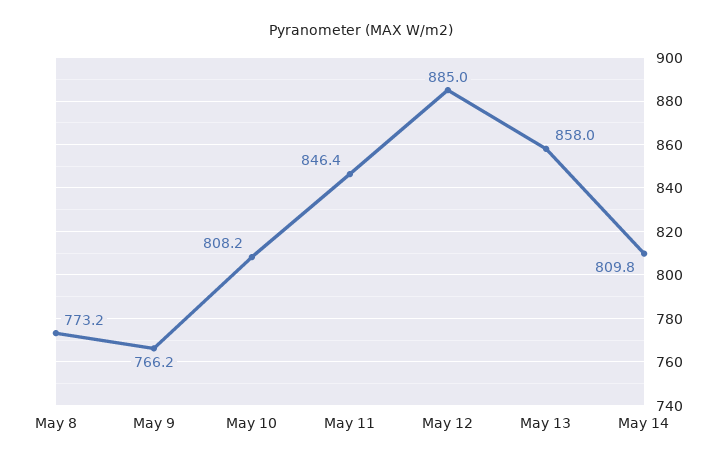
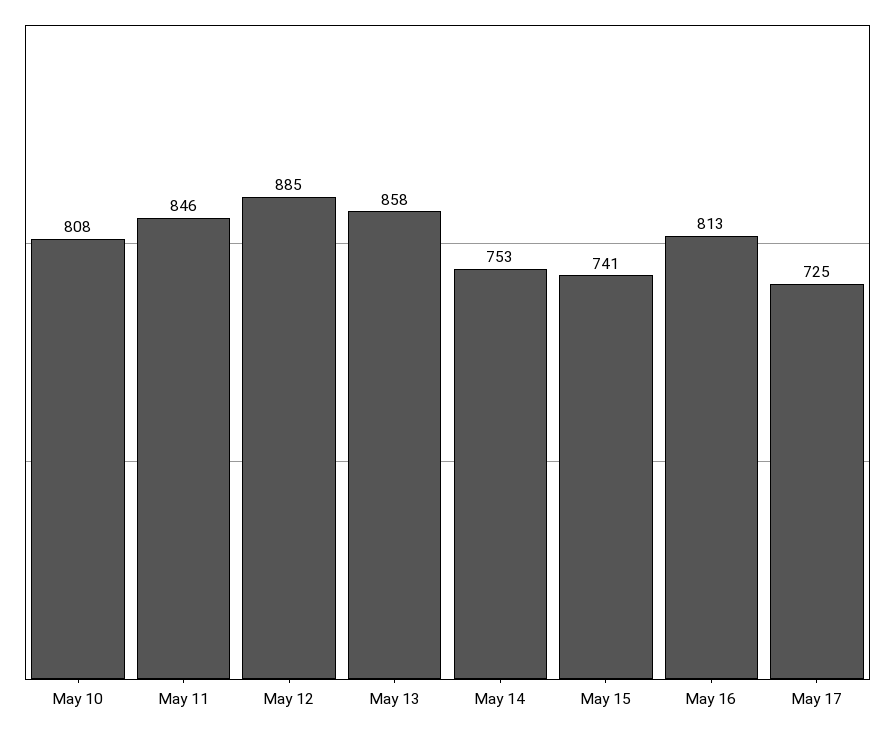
May 8: 773.2 -> none
May 9: 766.2 -> none
May 14: 809.8 -> 753
May 15: none -> 741
May 16: none -> 813
May 17: none -> 725

